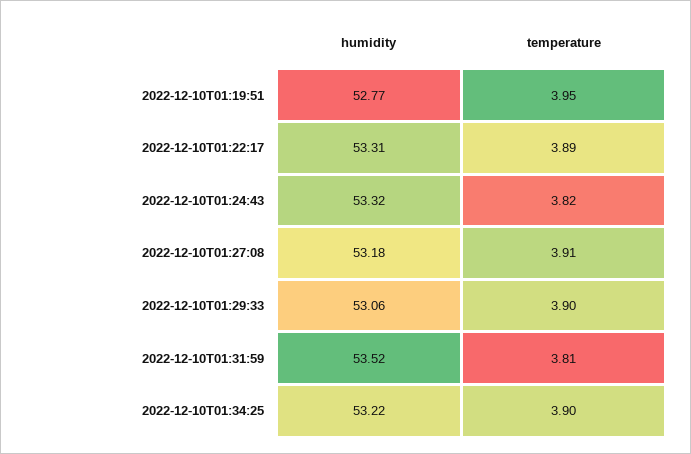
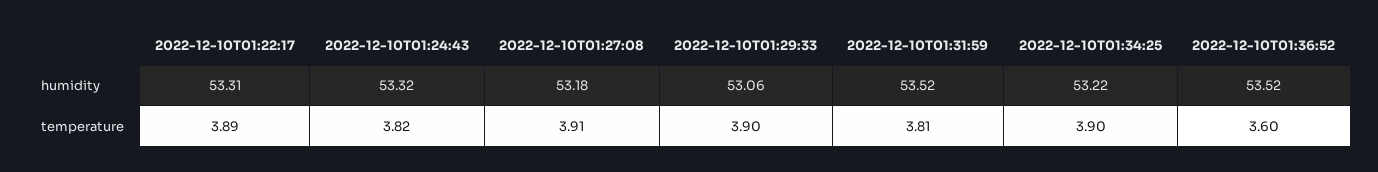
humidity, 2022-12-10T01:19:51: 52.77 -> none
temperature, 2022-12-10T01:19:51: 3.95 -> none
humidity, 2022-12-10T01:36:52: none -> 53.52
temperature, 2022-12-10T01:36:52: none -> 3.6

